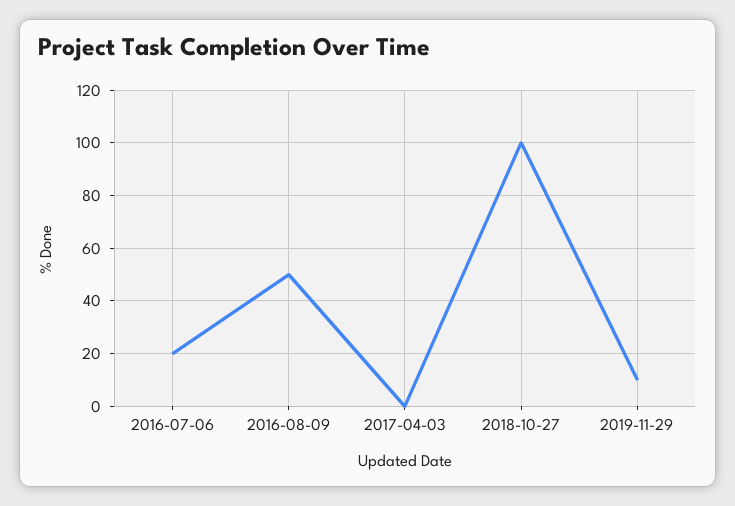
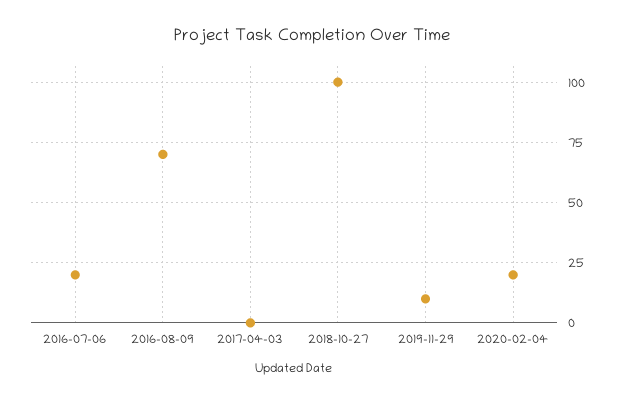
2016-08-09: 50 -> 70
2020-02-04: none -> 20

